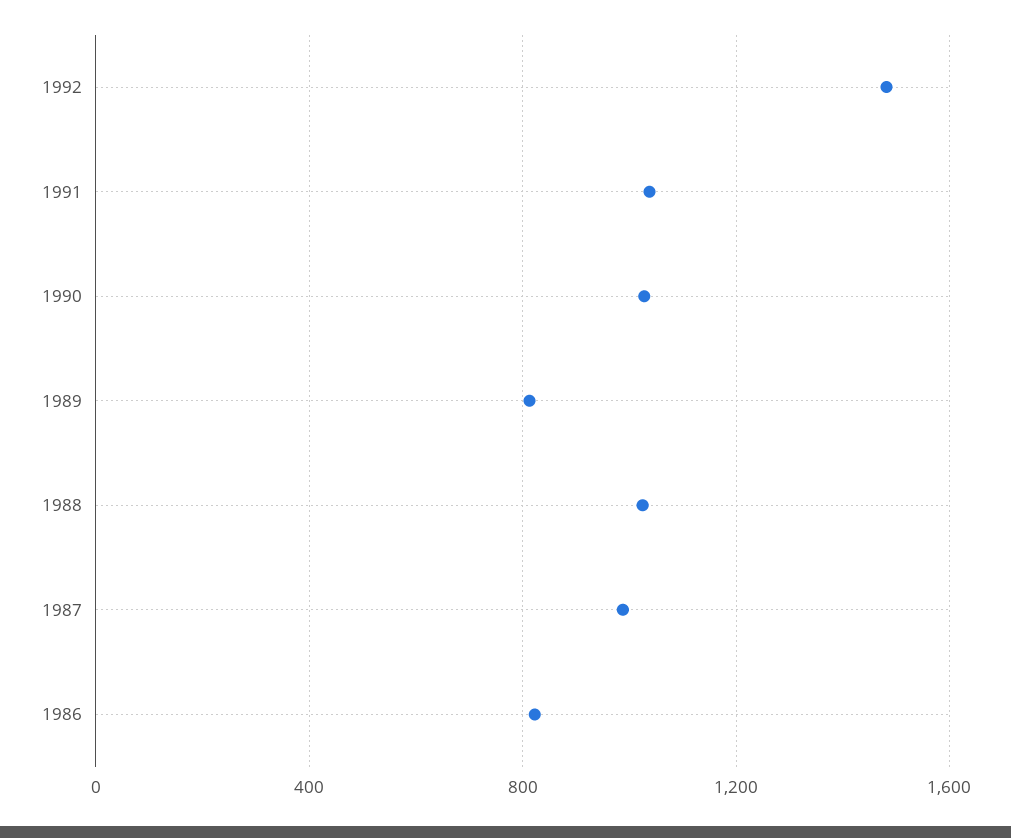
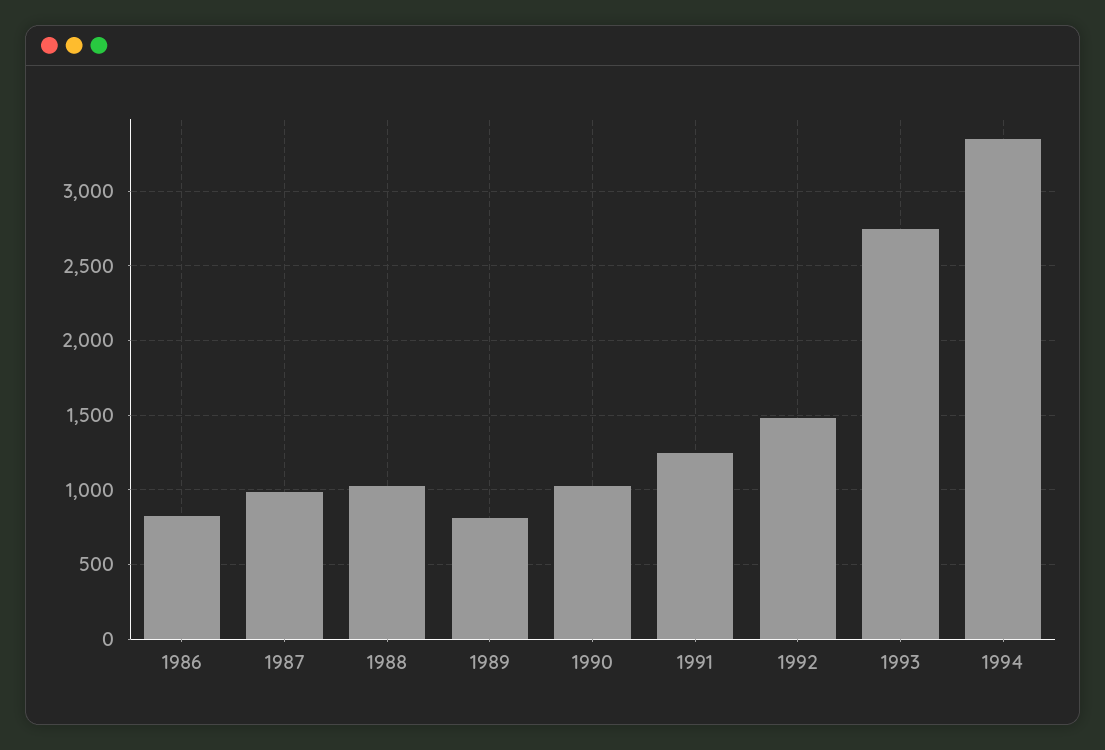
1991: 1050 -> 1250
1993: none -> 2750
1994: none -> 3350

